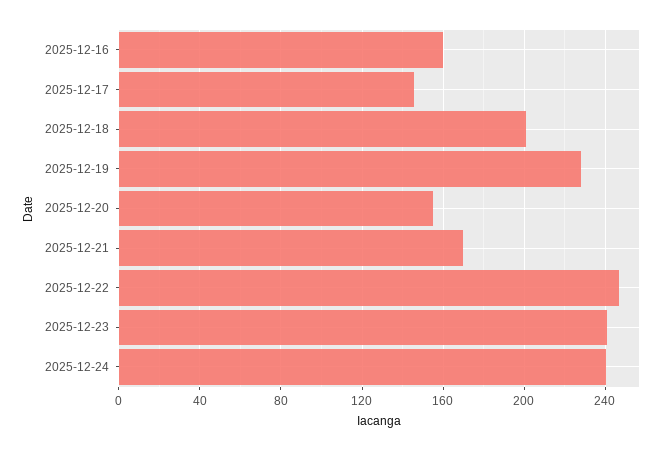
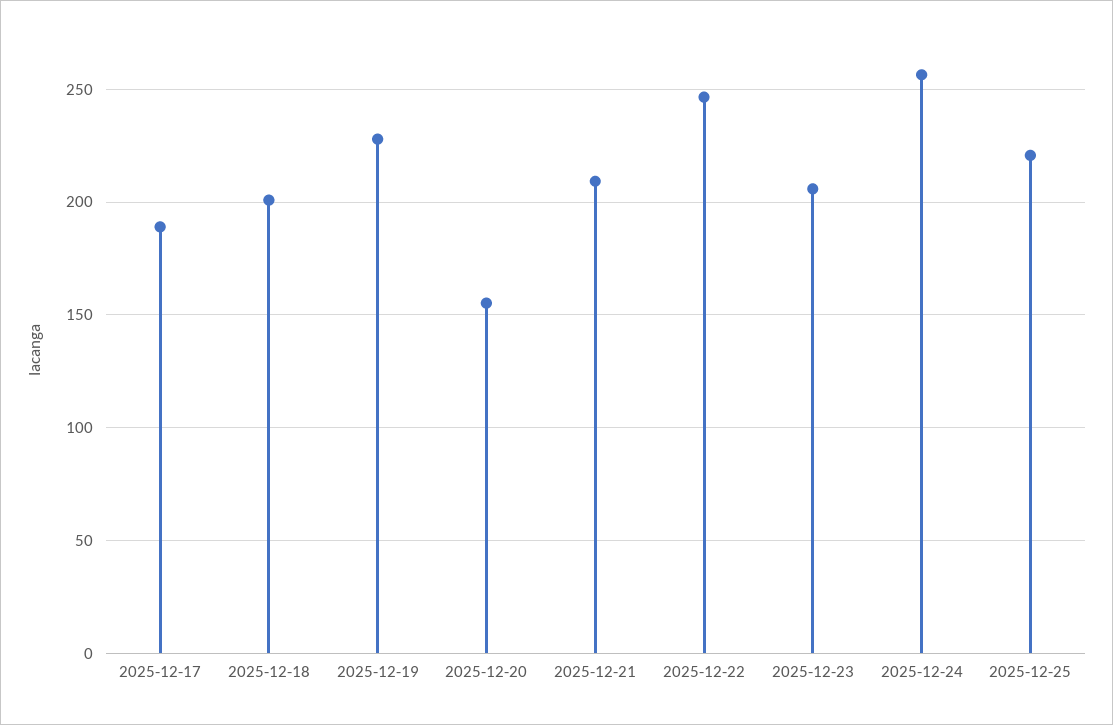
2025-12-16: 160 -> none
2025-12-17: 145 -> 190
2025-12-21: 170 -> 210
2025-12-23: 240 -> 205
2025-12-24: 240 -> 255
2025-12-25: none -> 220

